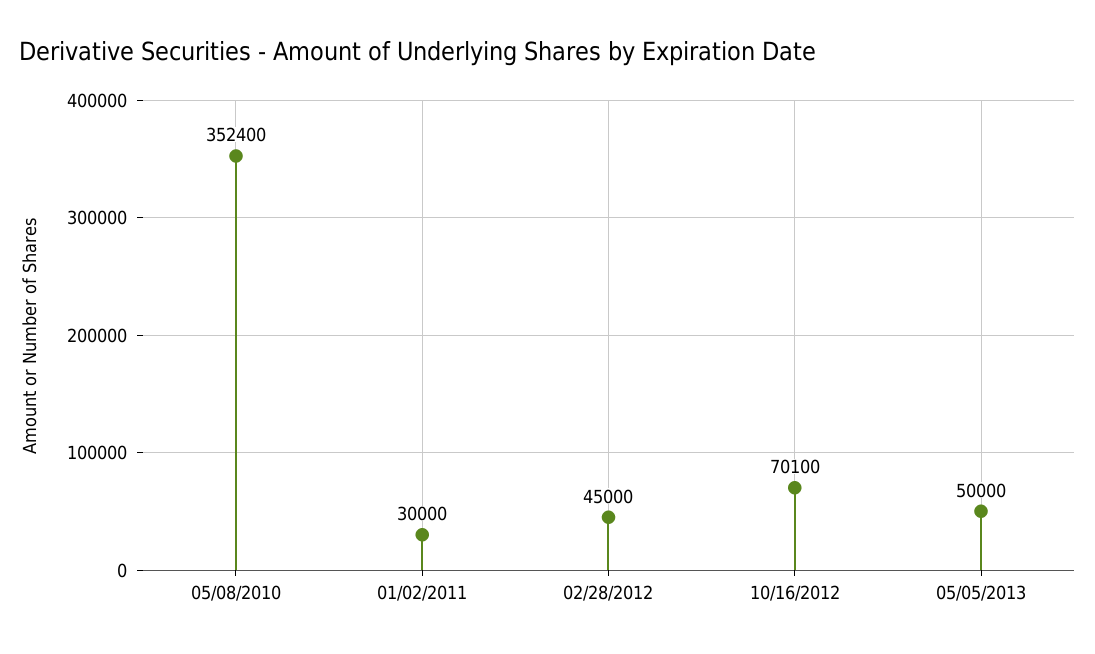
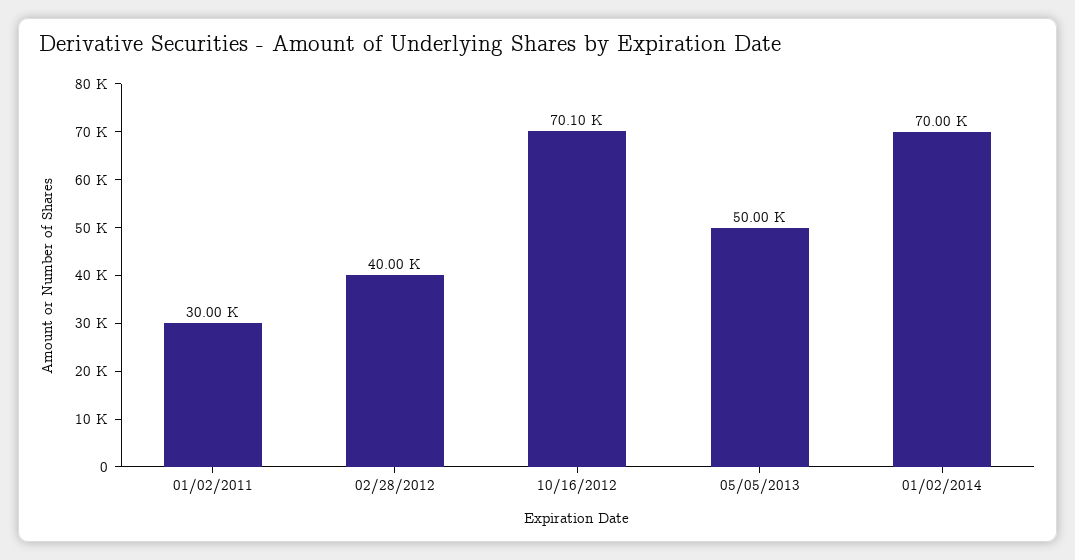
05/08/2010: 352400 -> none
02/28/2012: 45000 -> 40000
01/02/2014: none -> 70000

